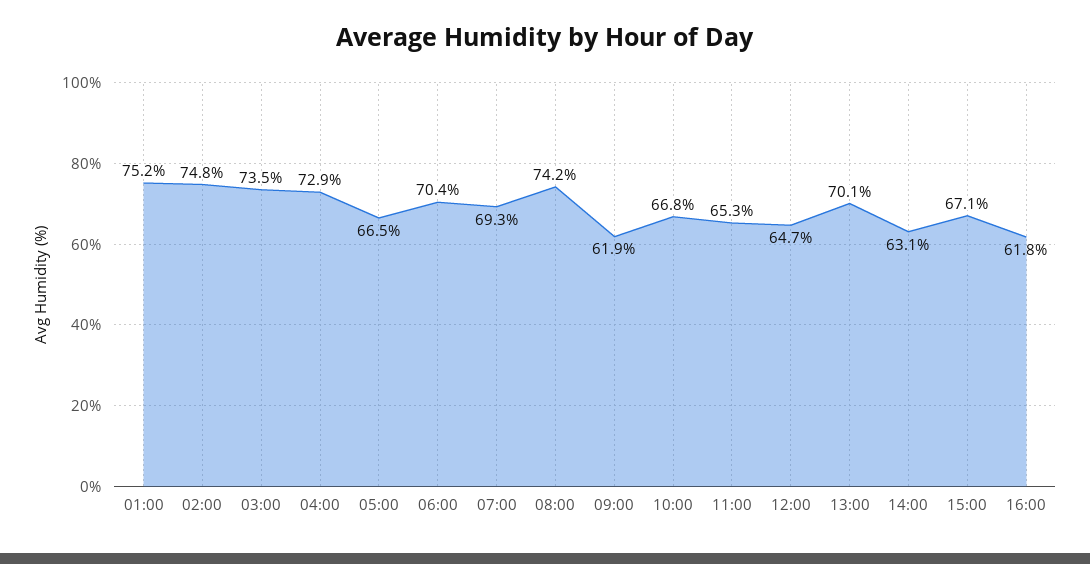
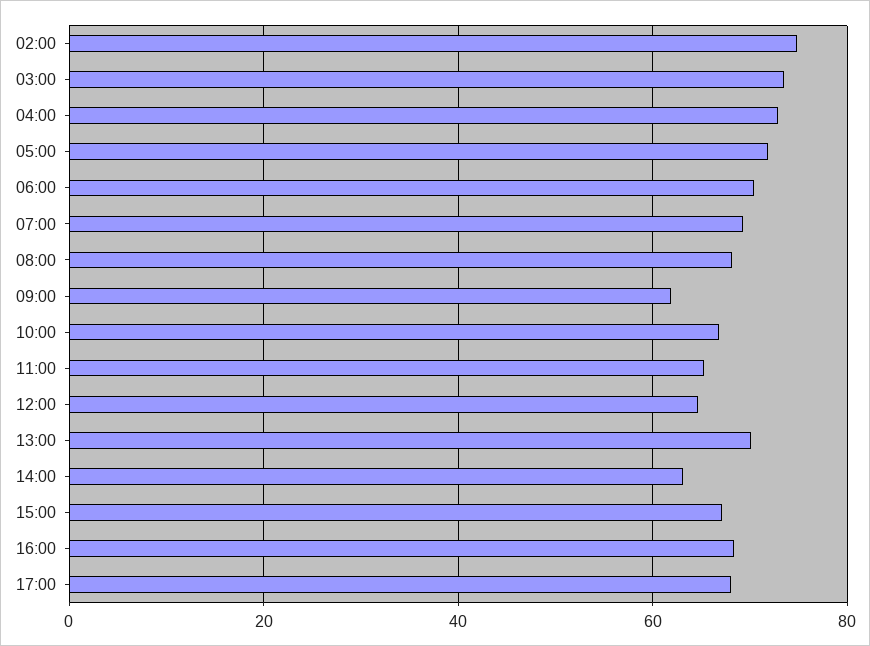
01:00: 75.2 -> none
05:00: 66.5 -> 72
08:00: 74.2 -> 68
16:00: 61.8 -> 68
17:00: none -> 68

